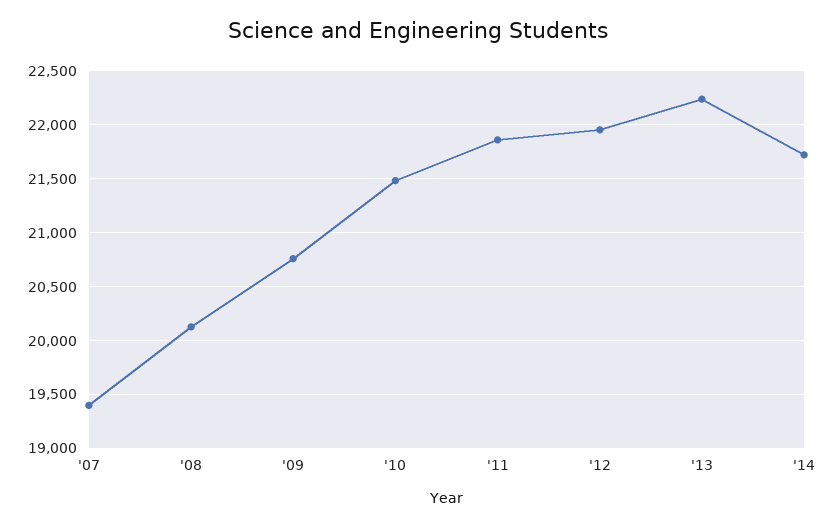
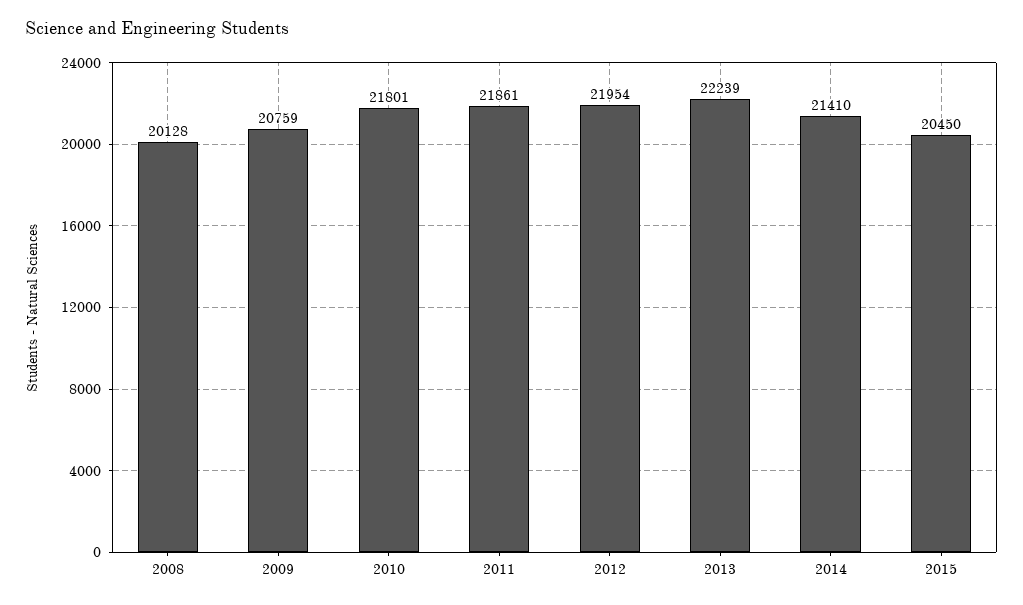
'07: 19400 -> none
'10: 21500 -> 21801
'14: 21700 -> 21410
2015: none -> 20450

